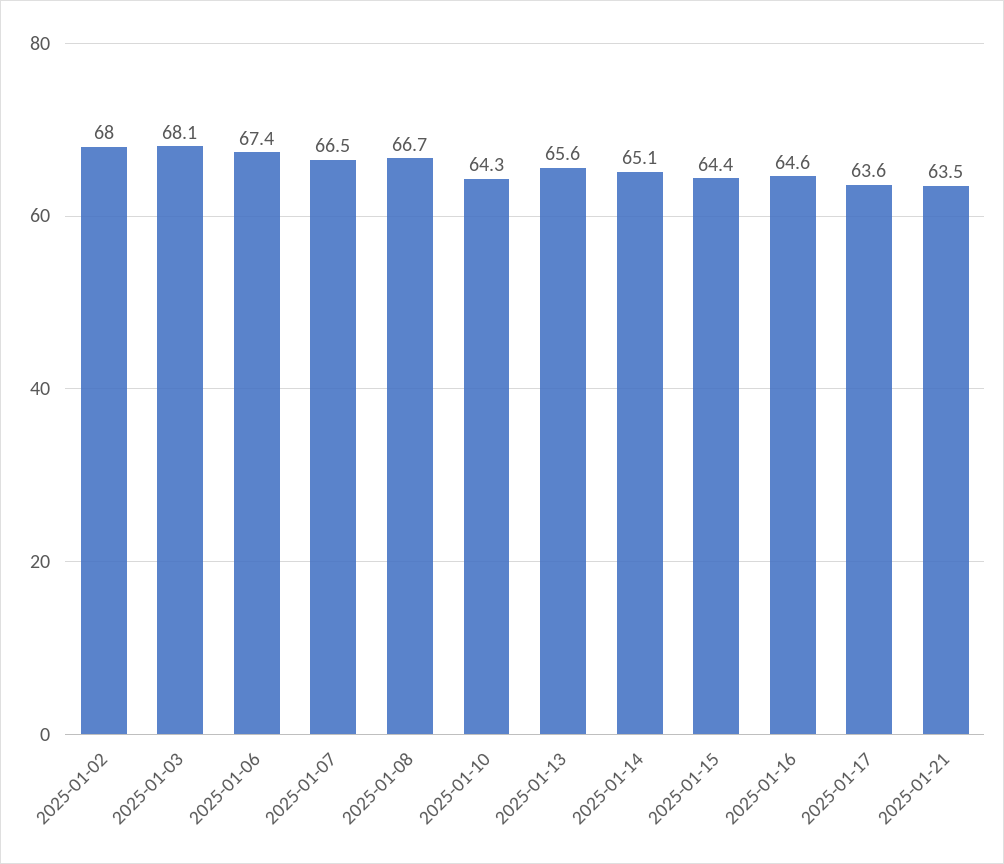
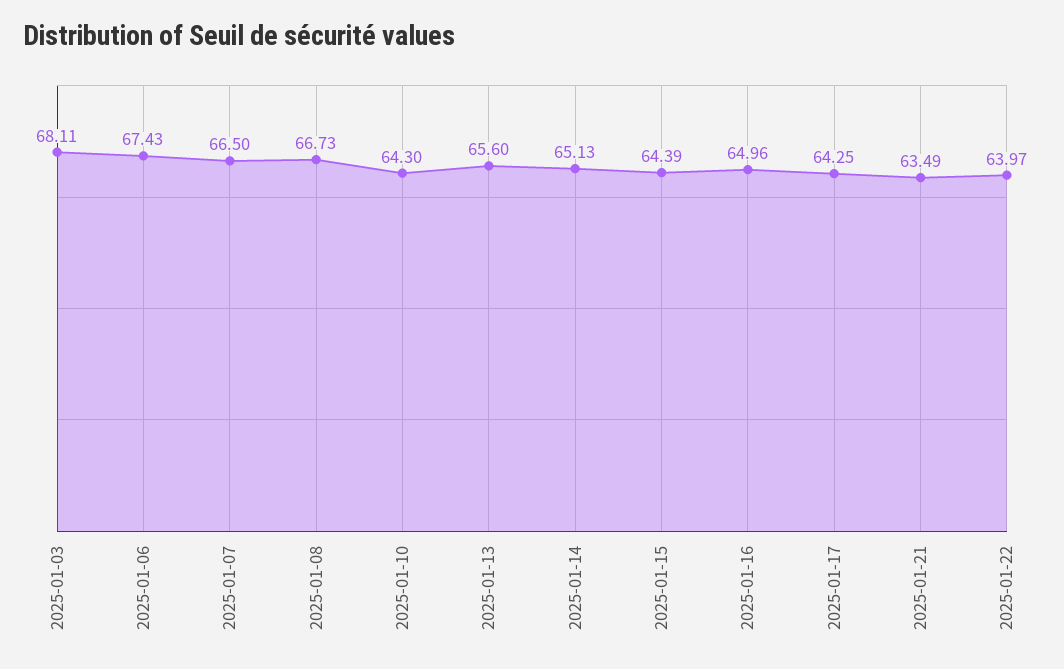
2025-01-02: 68 -> none
2025-01-16: 64.6 -> 64.96
2025-01-17: 63.6 -> 64.25
2025-01-22: none -> 63.97

